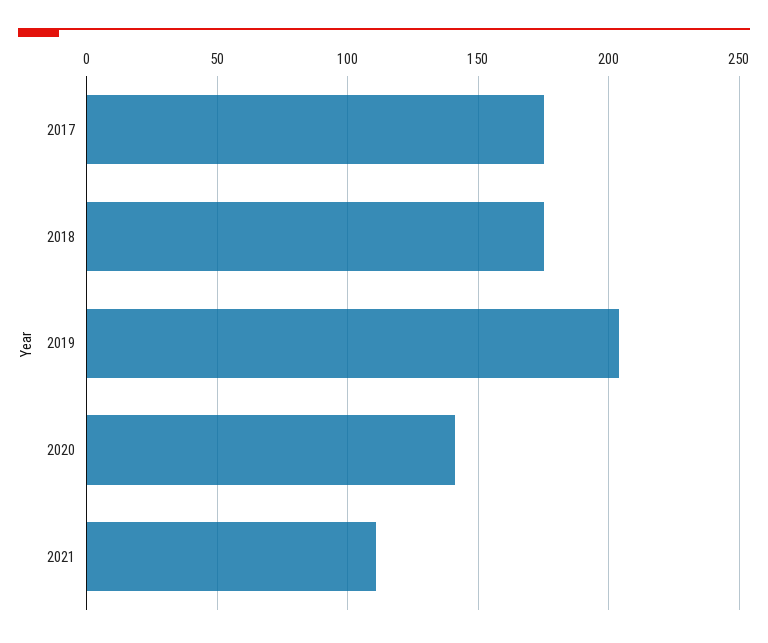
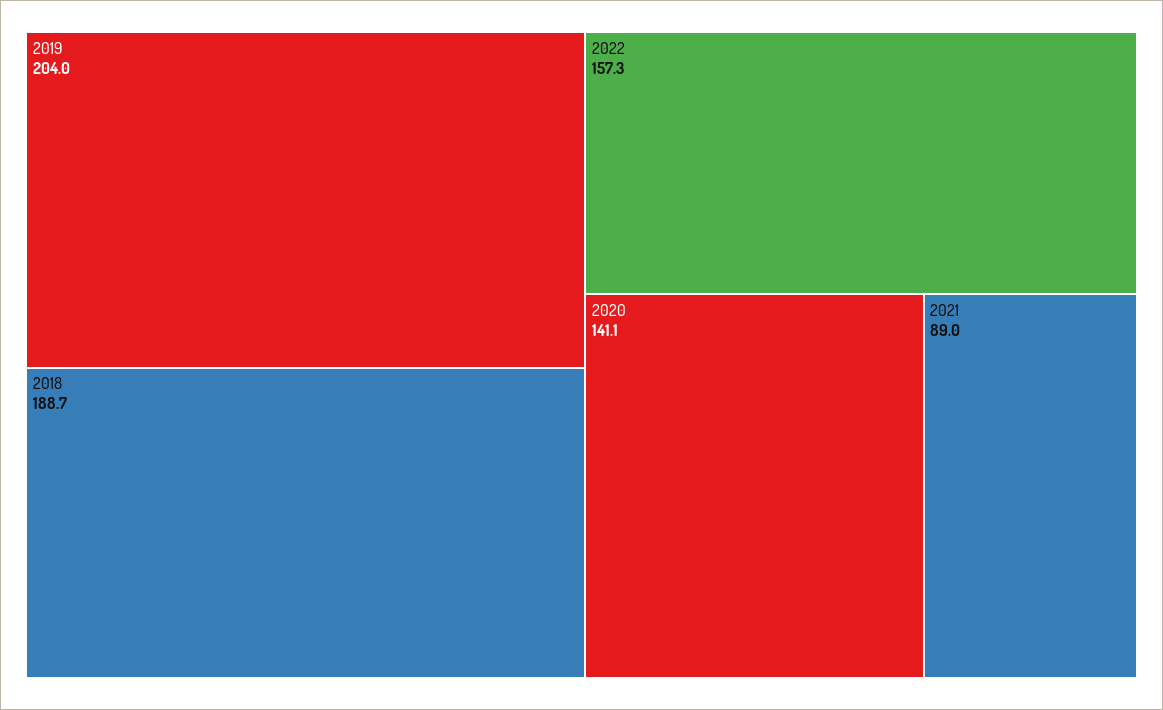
2017: 175 -> none
2018: 175 -> 188.7
2021: 110 -> 89
2022: none -> 157.3

